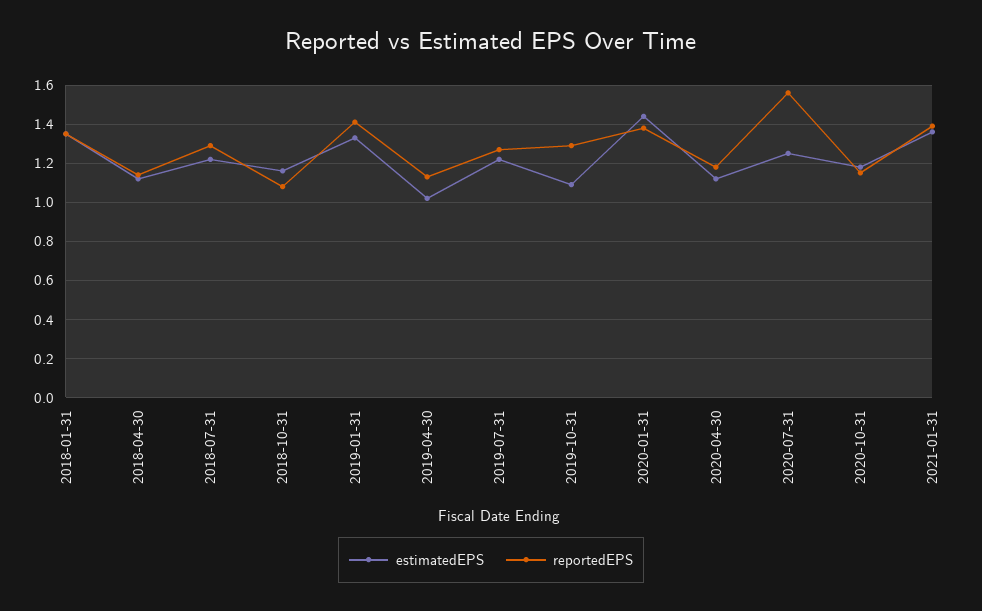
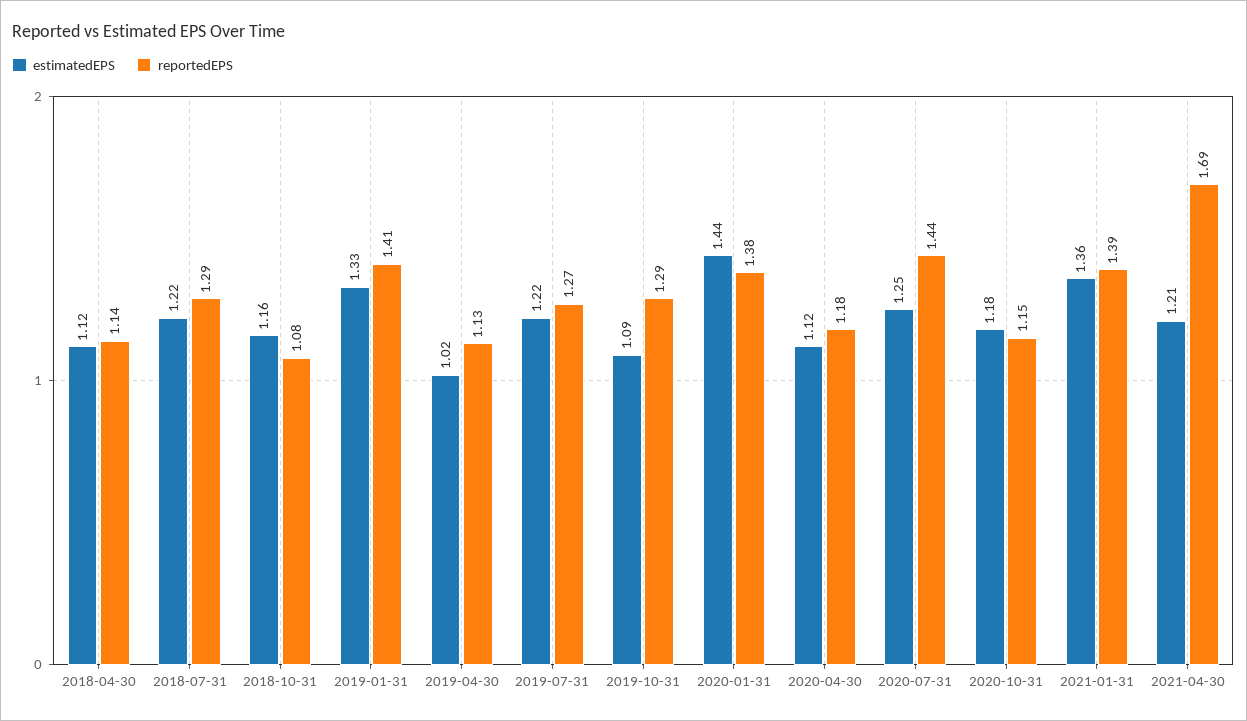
estimatedEPS, 2018-01-31: 1.35 -> none
reportedEPS, 2018-01-31: 1.35 -> none
reportedEPS, 2020-07-31: 1.55 -> 1.44
estimatedEPS, 2021-04-30: none -> 1.21
reportedEPS, 2021-04-30: none -> 1.69

